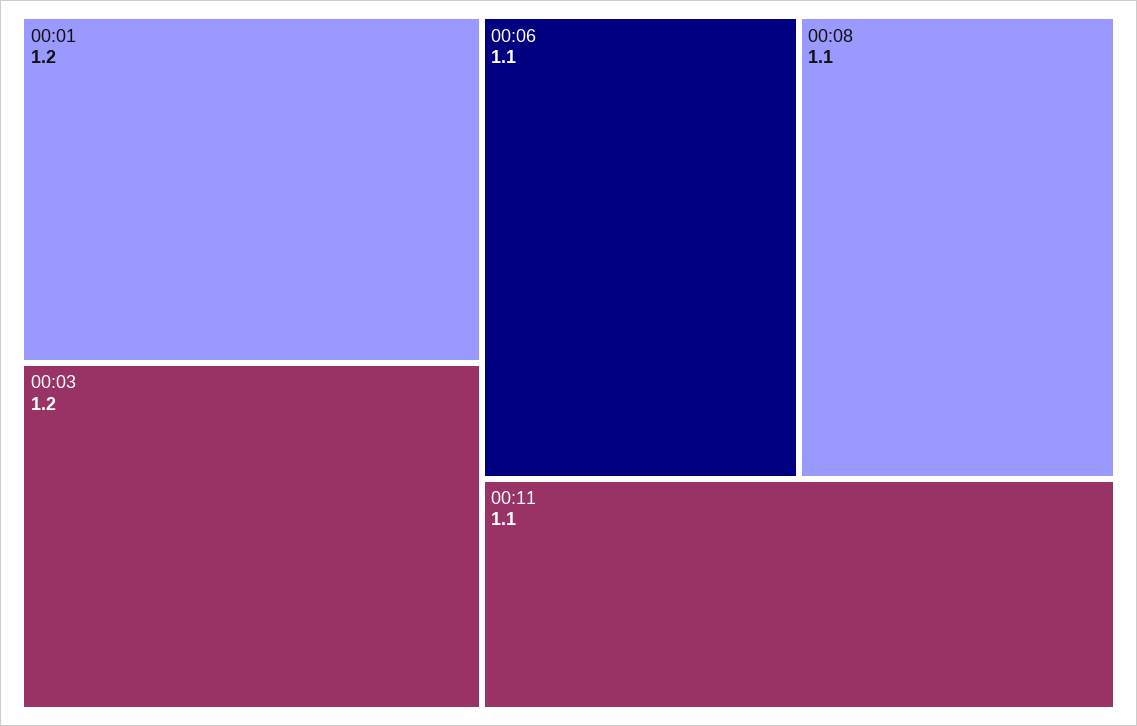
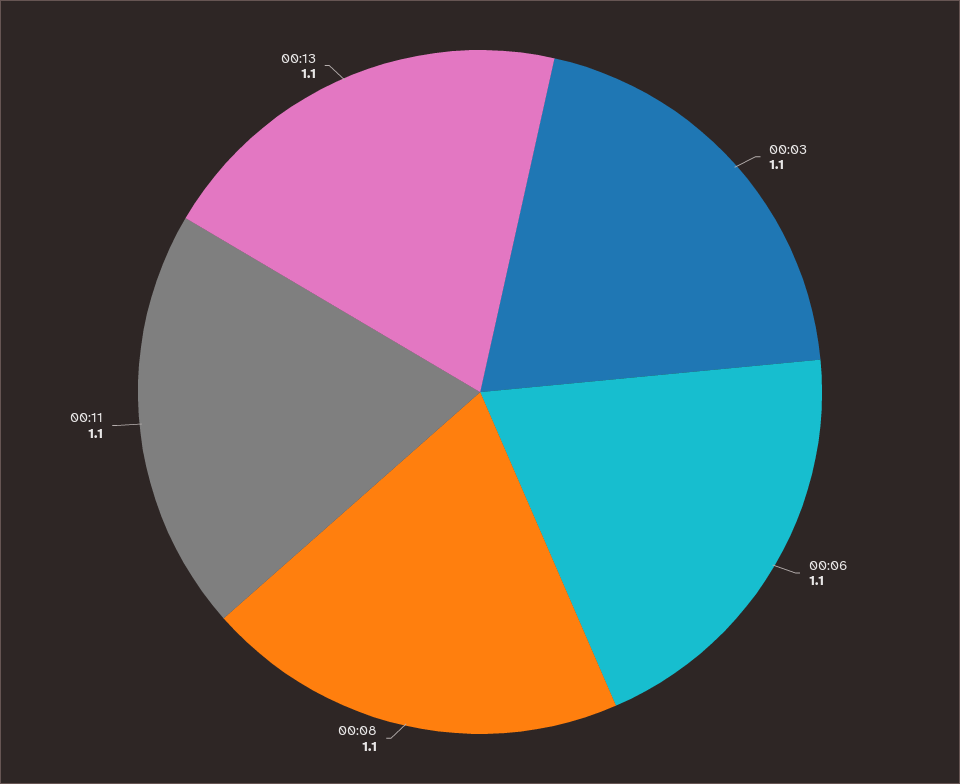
00:01: 1.2 -> none
00:03: 1.2 -> 1.1
00:13: none -> 1.1

